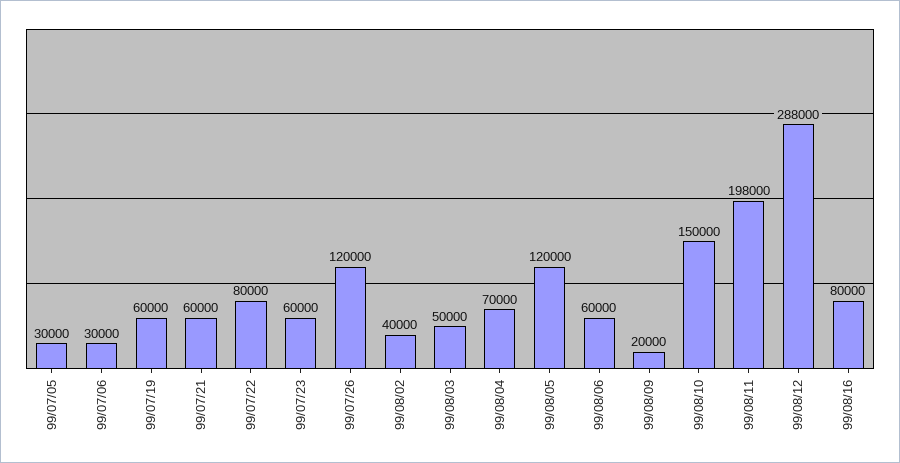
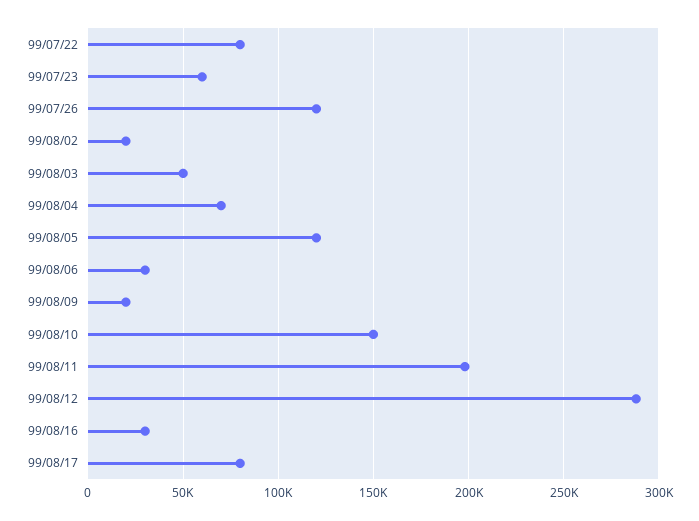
99/07/05: 30000 -> none
99/07/06: 30000 -> none
99/07/19: 60000 -> none
99/07/21: 60000 -> none
99/08/02: 40000 -> 20000
99/08/06: 60000 -> 30000
99/08/16: 80000 -> 30000
99/08/17: none -> 80000

